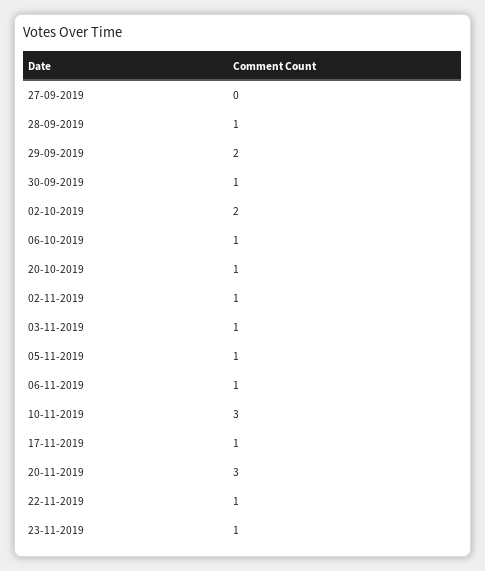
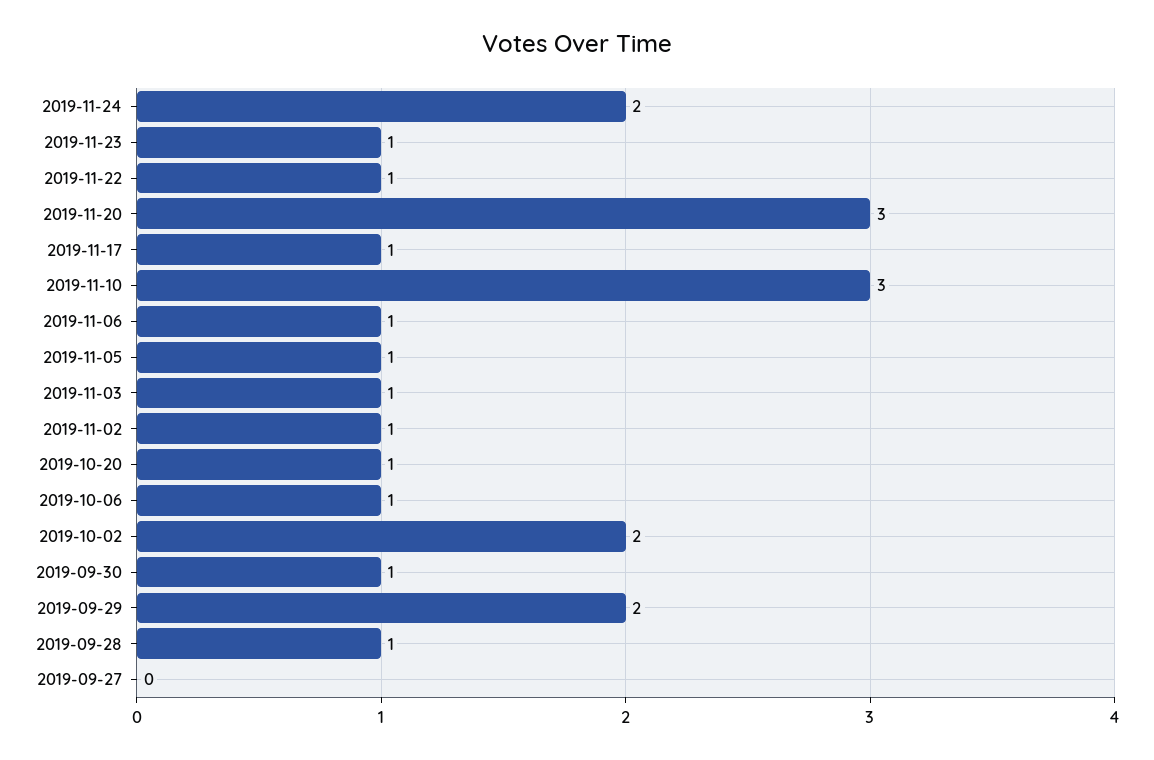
2019-11-24: none -> 2

